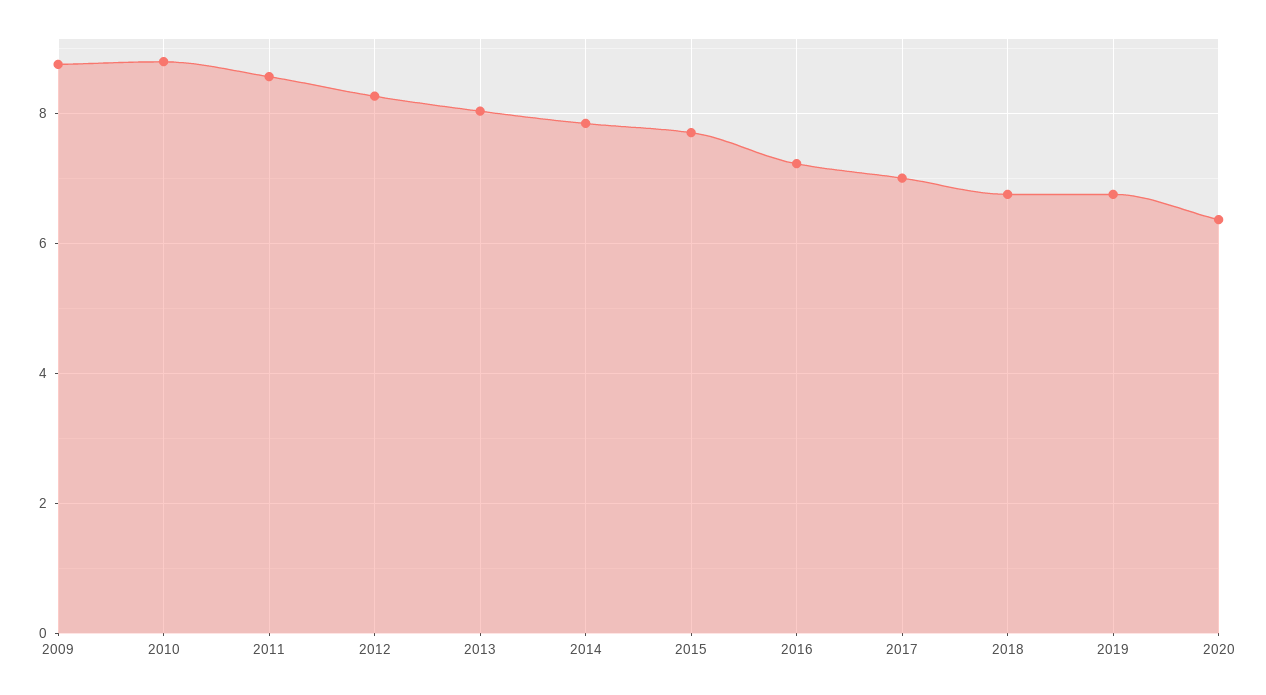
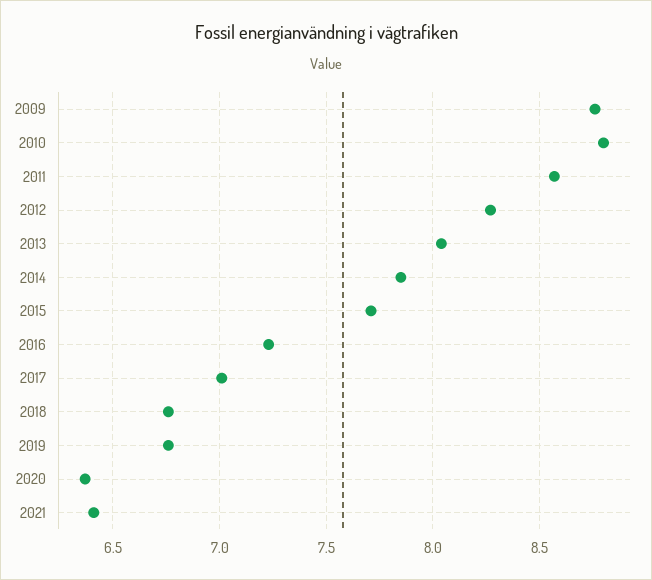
2021: none -> 6.4

